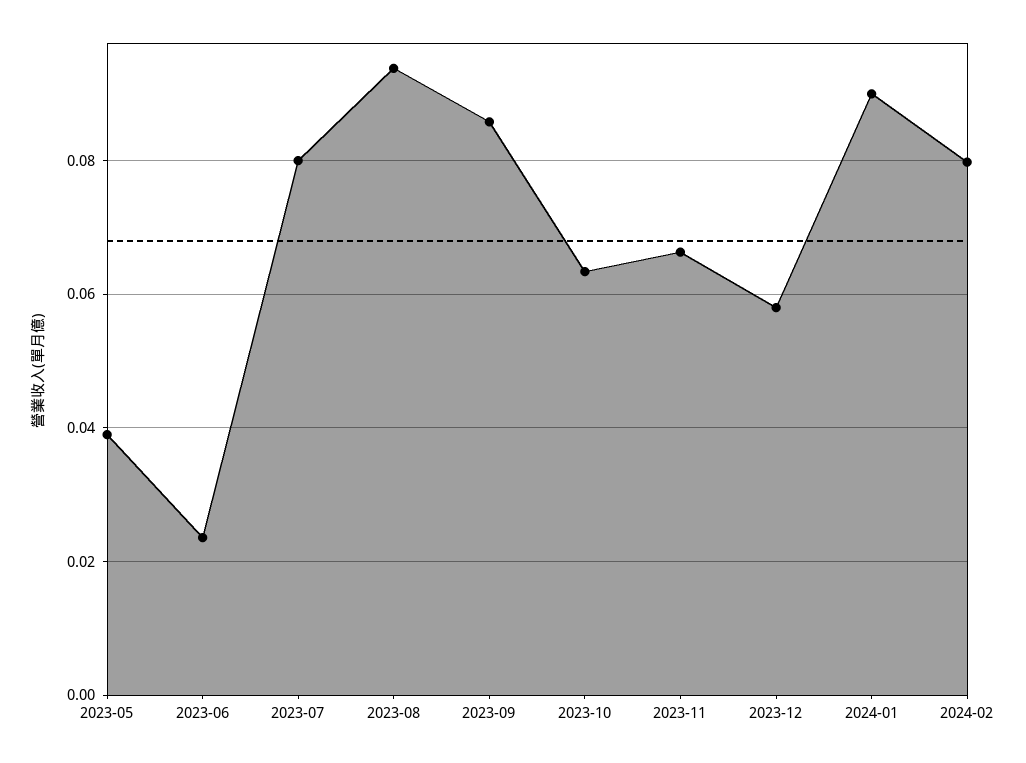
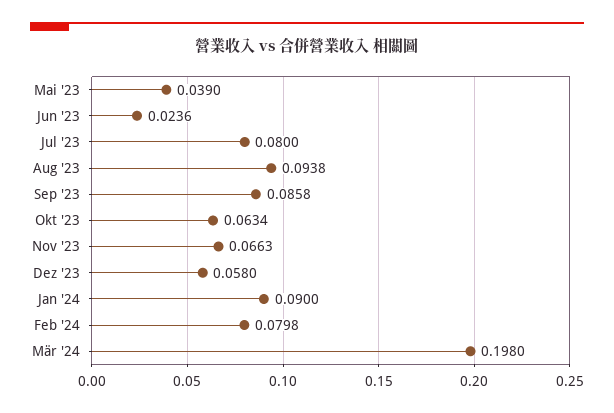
Mär '24: none -> 0.198

